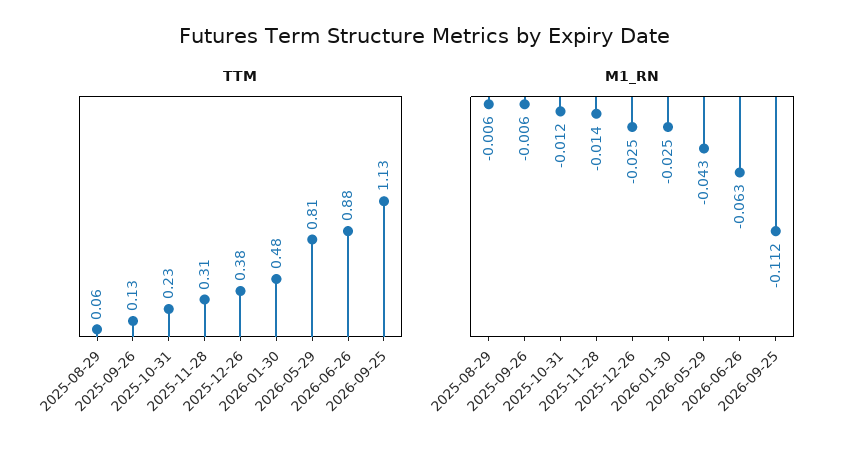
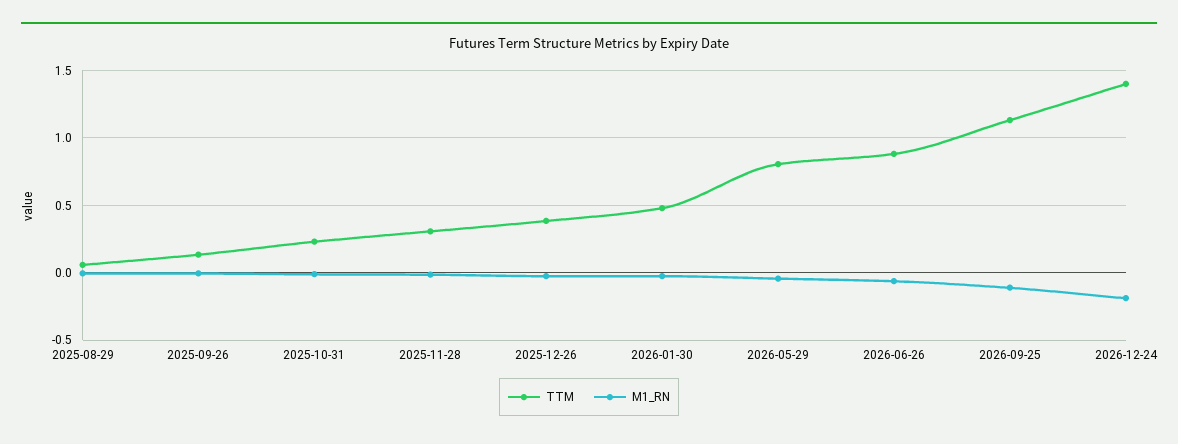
TTM, 2026-12-24: none -> 1.4
M1_RN, 2026-12-24: none -> -0.2

